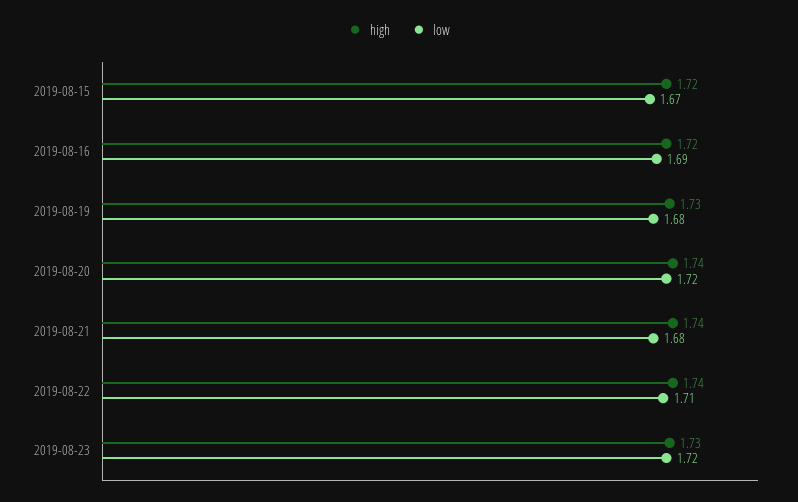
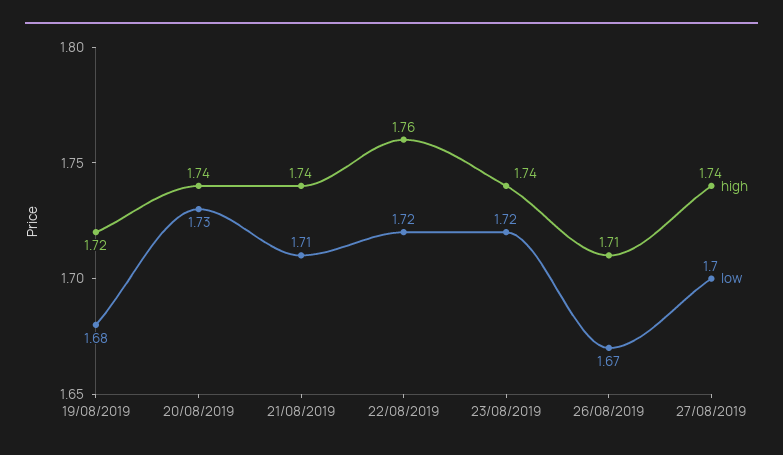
high, 2019-08-15: 1.72 -> none
low, 2019-08-15: 1.67 -> none
high, 2019-08-16: 1.72 -> none
low, 2019-08-16: 1.69 -> none
high, 2019-08-19: 1.73 -> 1.72
low, 2019-08-20: 1.72 -> 1.73
low, 2019-08-21: 1.68 -> 1.71
high, 2019-08-22: 1.74 -> 1.76
low, 2019-08-22: 1.71 -> 1.72
high, 2019-08-23: 1.73 -> 1.74
high, 26/08/2019: none -> 1.71
low, 26/08/2019: none -> 1.67
high, 27/08/2019: none -> 1.74
low, 27/08/2019: none -> 1.7

